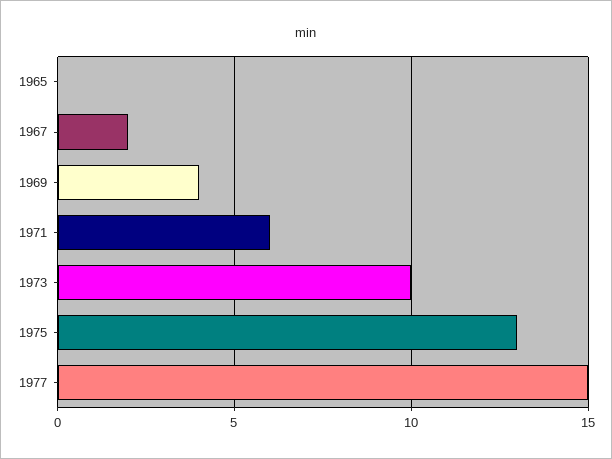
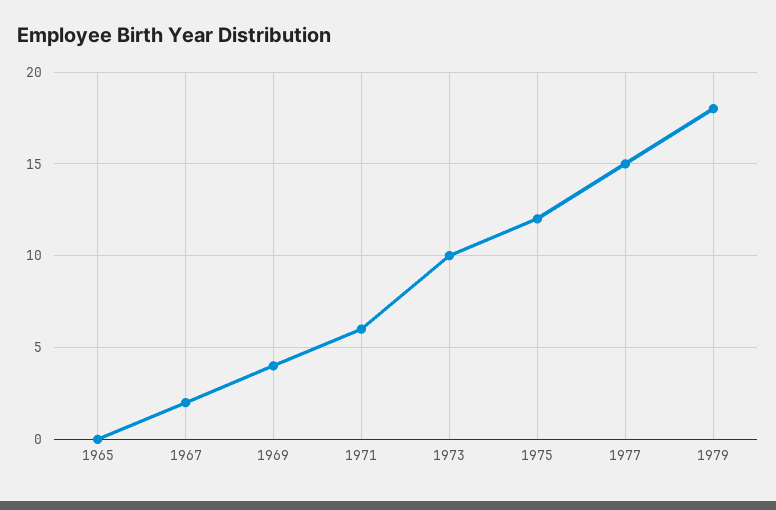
1975: 13 -> 12
1979: none -> 18

